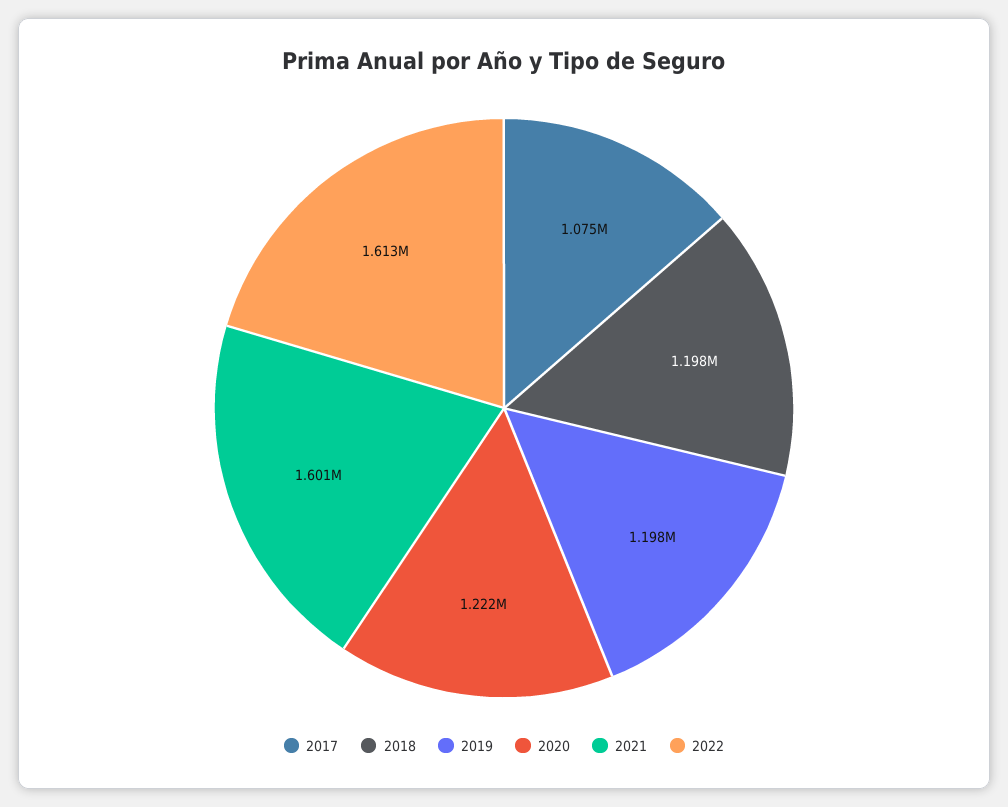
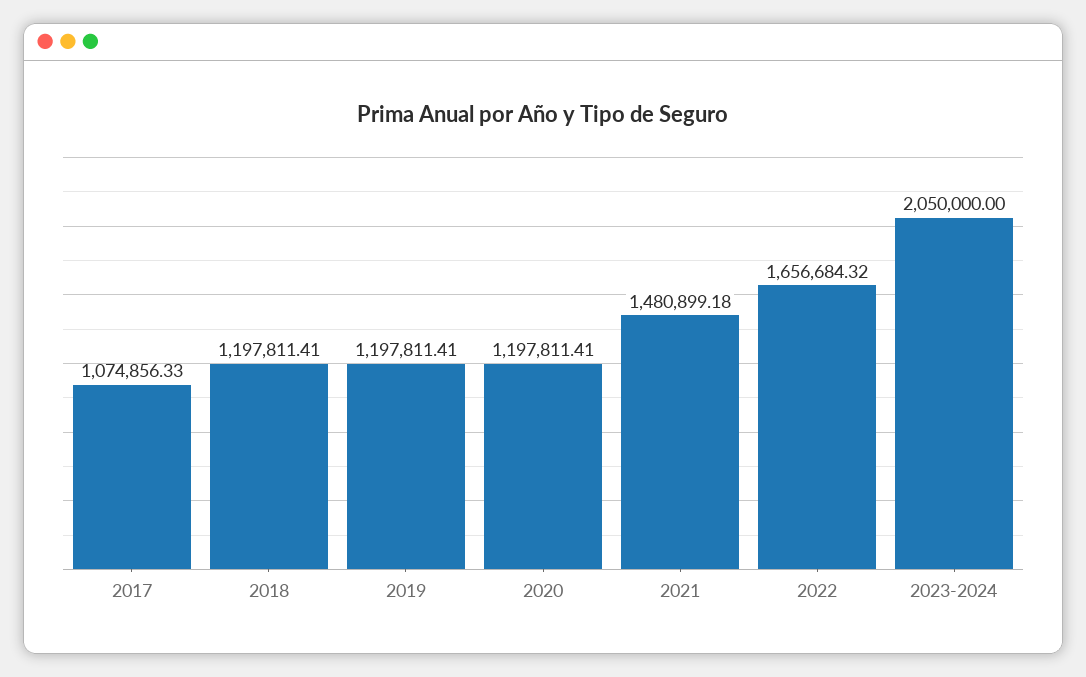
2020: 1222000 -> 1197811.41
2021: 1601000 -> 1480899.18
2022: 1613000 -> 1656684.32
2023-2024: none -> 2050000

